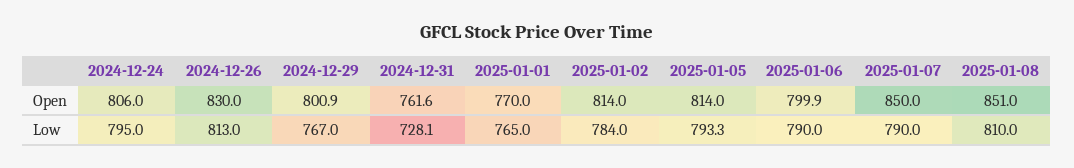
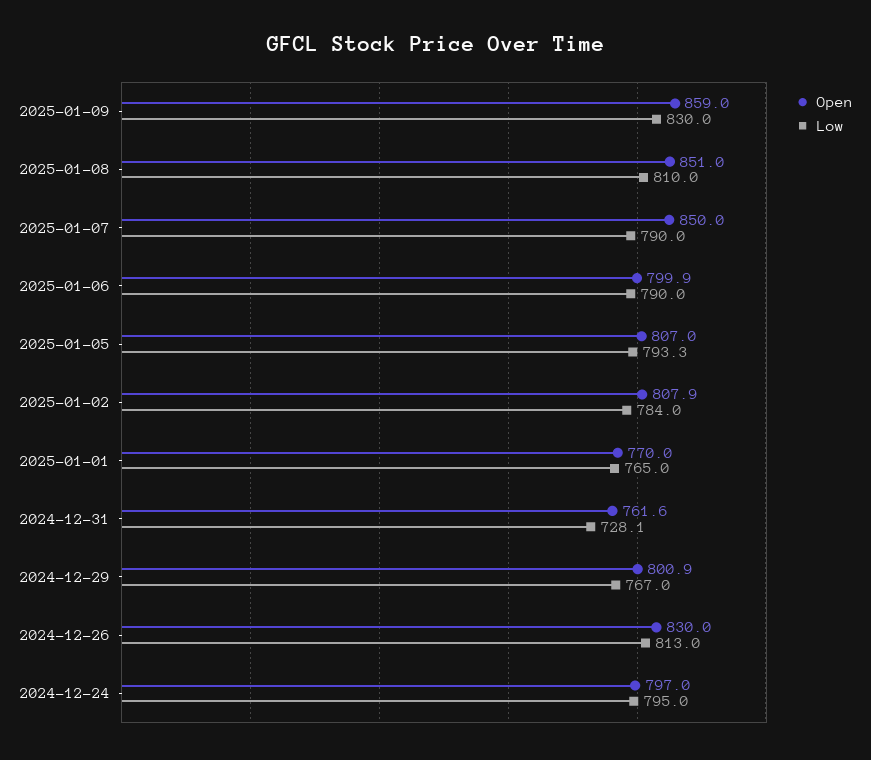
Open, 2024-12-24: 806 -> 797
Open, 2025-01-02: 814 -> 807.9
Open, 2025-01-05: 814 -> 807
Open, 2025-01-09: none -> 859
Low, 2025-01-09: none -> 830

